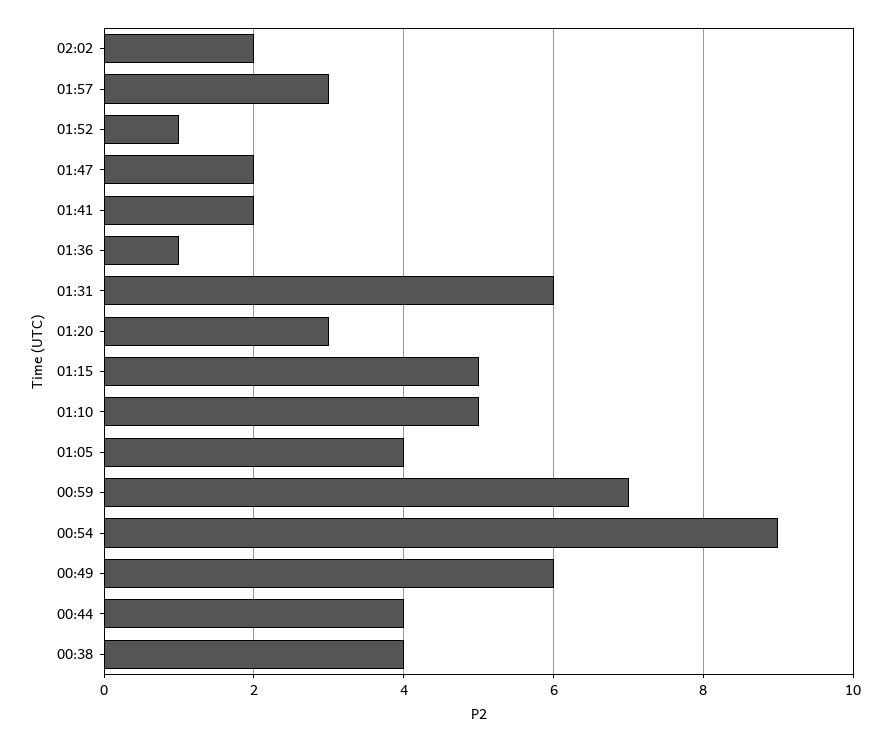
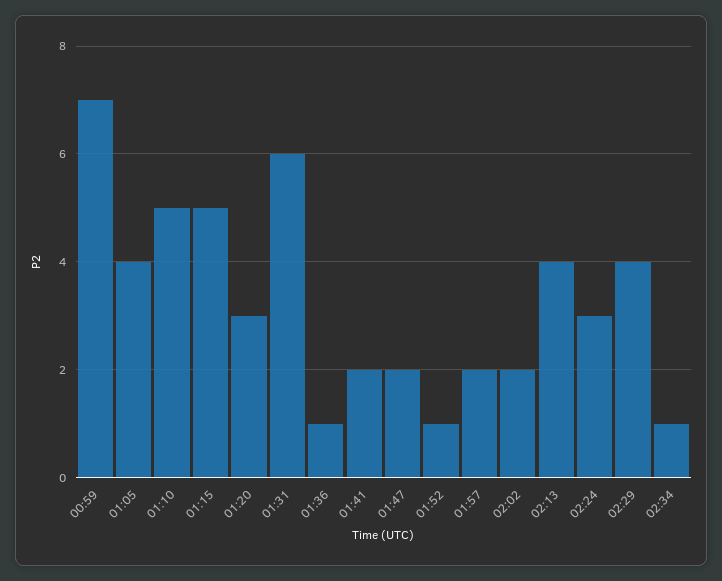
01:57: 3 -> 2
00:54: 9 -> none
00:49: 6 -> none
00:44: 4 -> none
00:38: 4 -> none
02:13: none -> 4
02:24: none -> 3
02:29: none -> 4
02:34: none -> 1

